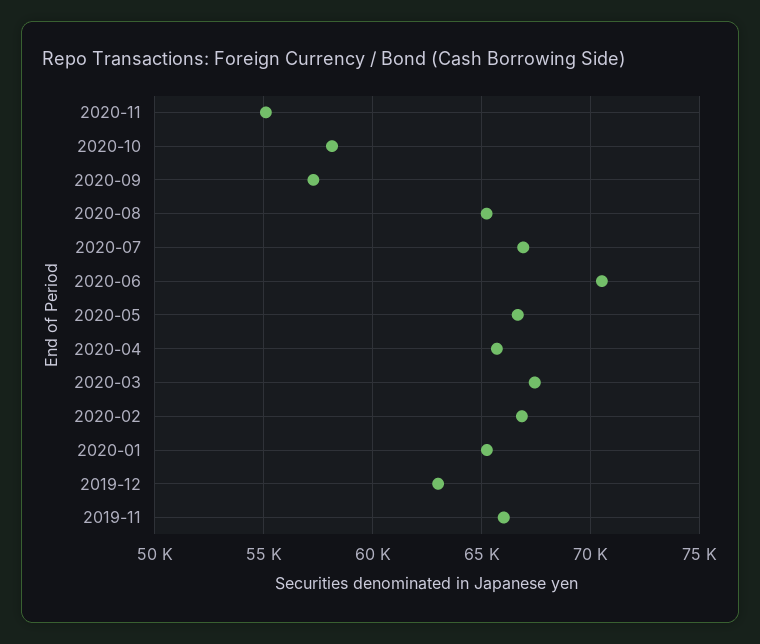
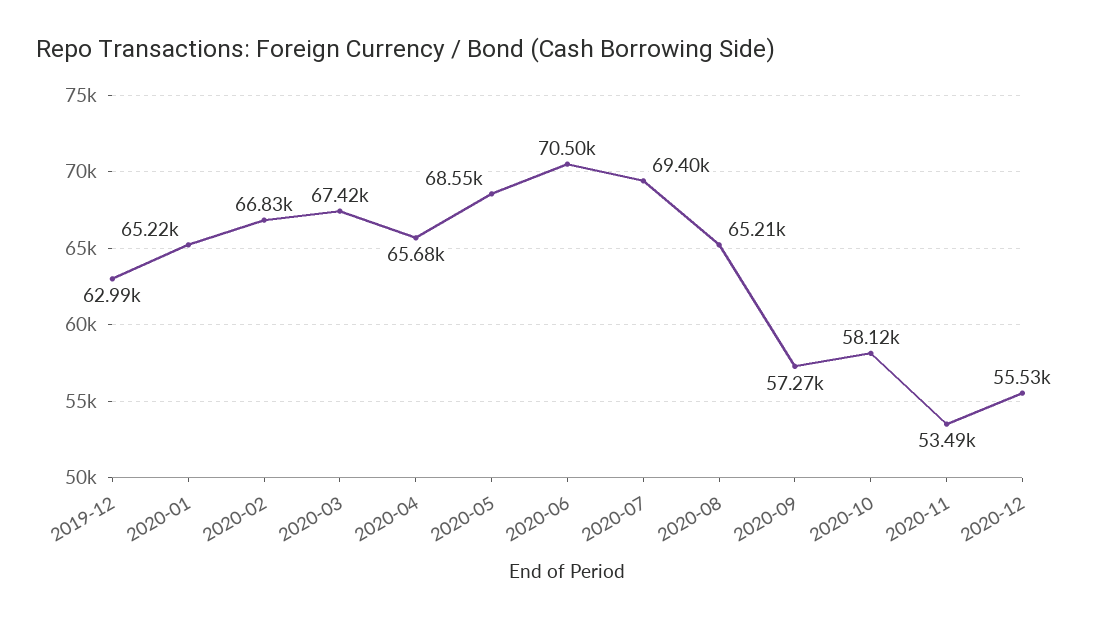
2020-11: 55000 -> 53490
2020-07: 67000 -> 69400
2020-05: 66500 -> 68550
2019-11: 66000 -> none
2020-12: none -> 55530

